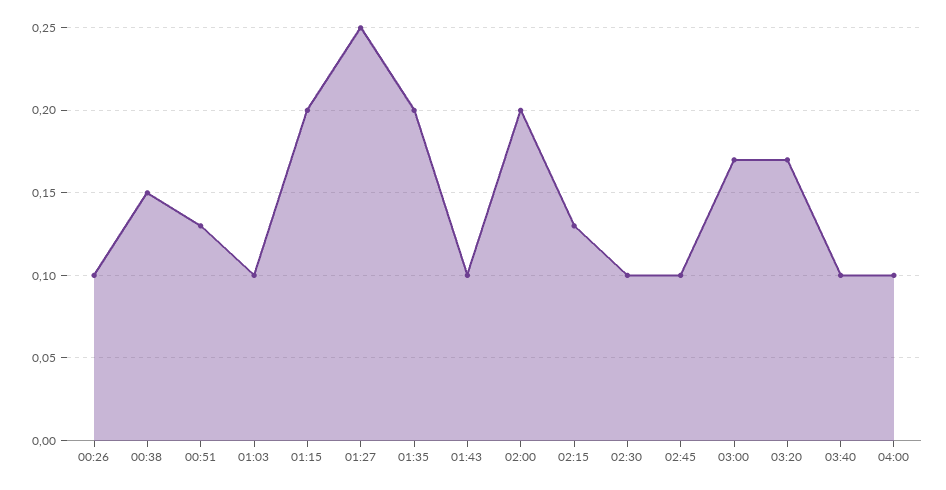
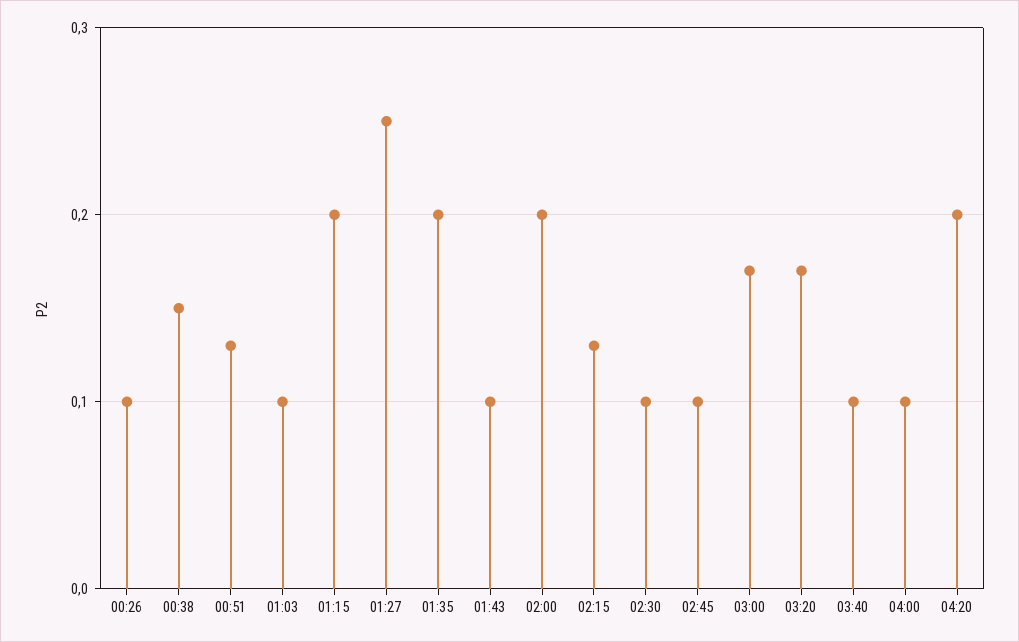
04:20: none -> 0.2

